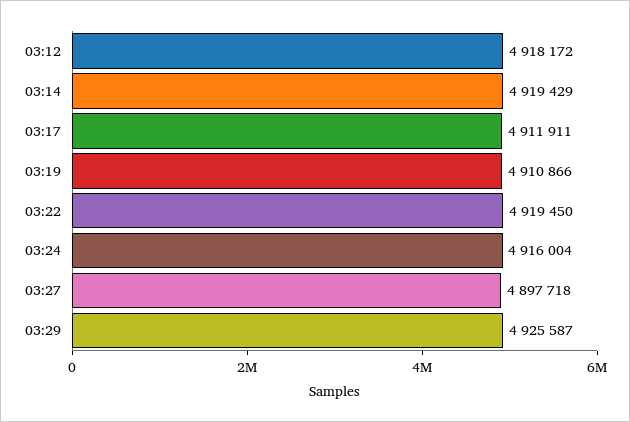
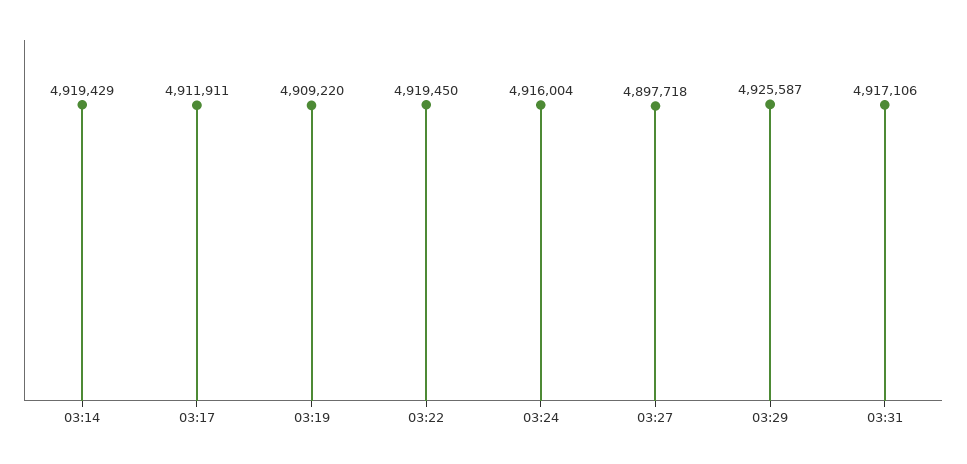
03:12: 4918172 -> none
03:19: 4910866 -> 4909220
03:31: none -> 4917106

